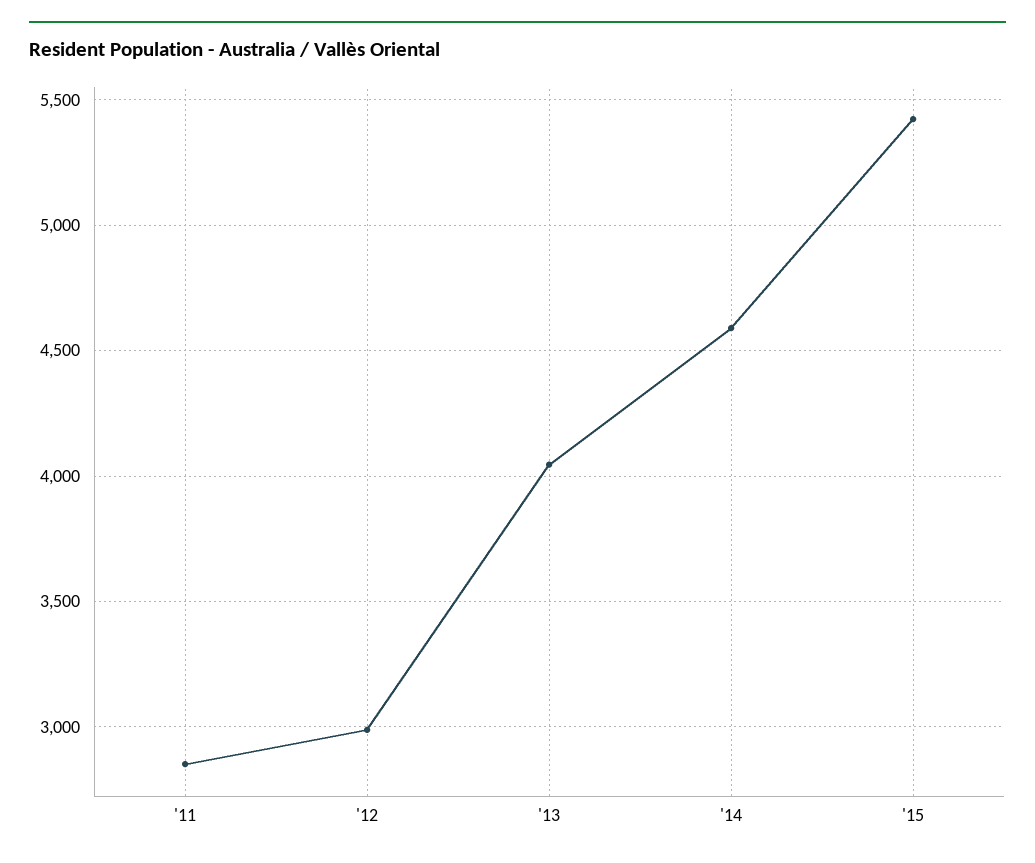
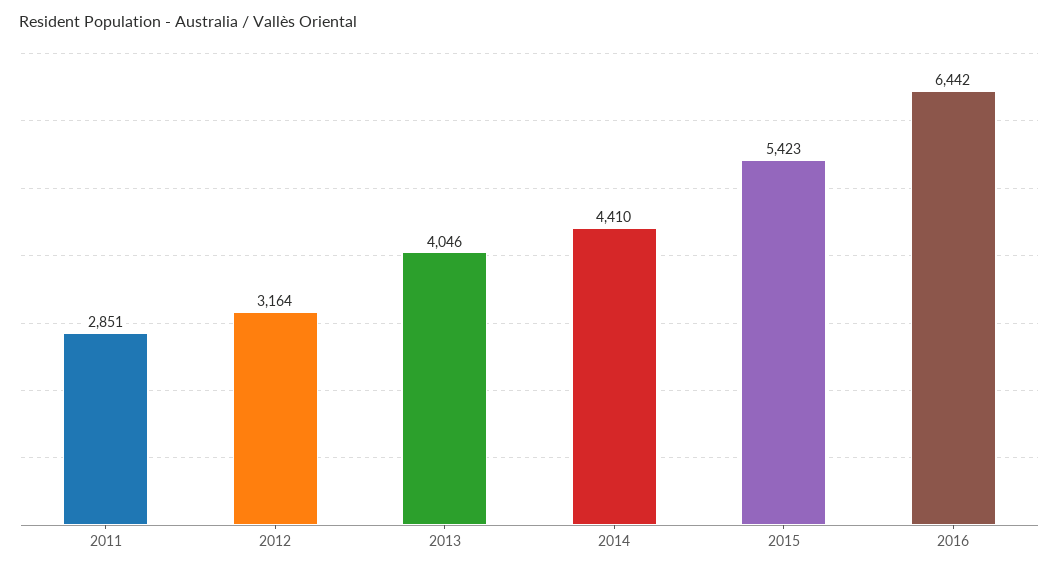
'12: 3000 -> 3164
'14: 4600 -> 4410
2016: none -> 6442

